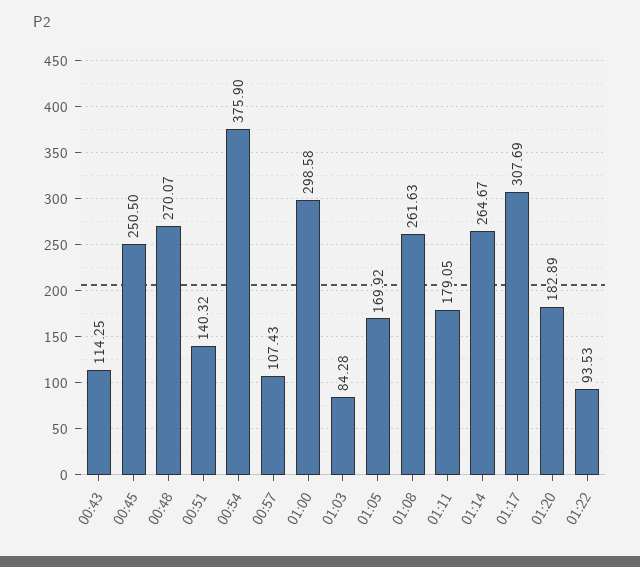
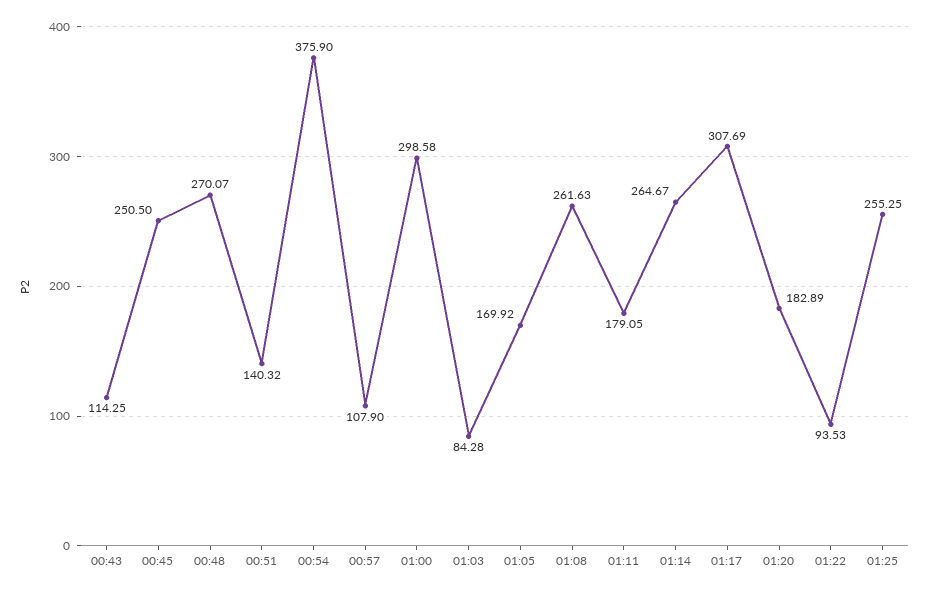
00:57: 107.43 -> 107.9
01:25: none -> 255.25

